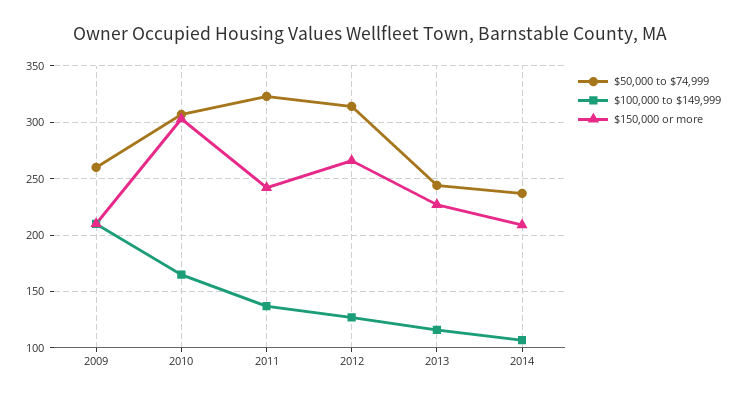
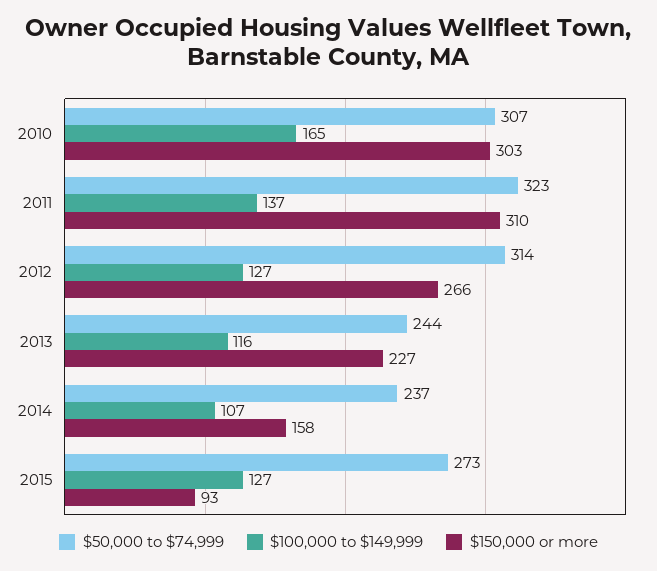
$50,000 to $74,999, 2009: 260 -> none
$100,000 to $149,999, 2009: 210 -> none
$150,000 or more, 2009: 210 -> none
$150,000 or more, 2011: 240 -> 310
$150,000 or more, 2014: 210 -> 158
$50,000 to $74,999, 2015: none -> 273
$100,000 to $149,999, 2015: none -> 127
$150,000 or more, 2015: none -> 93

